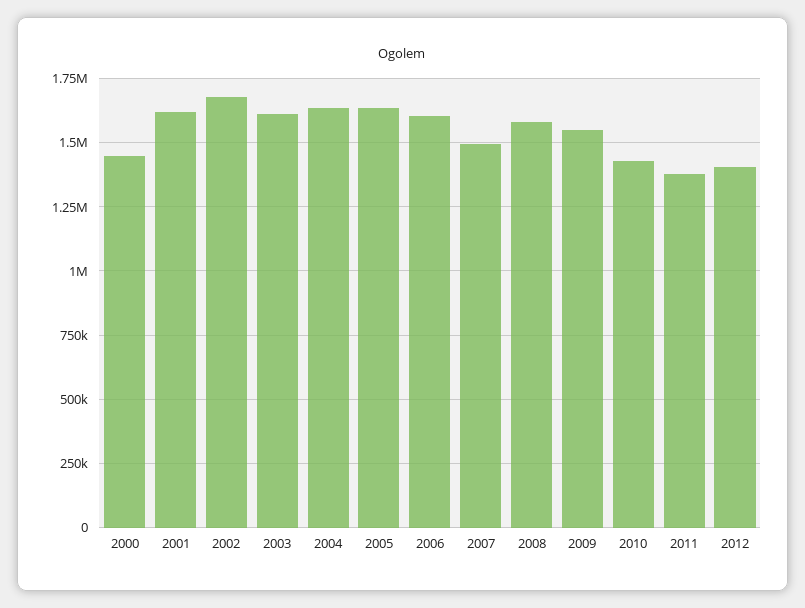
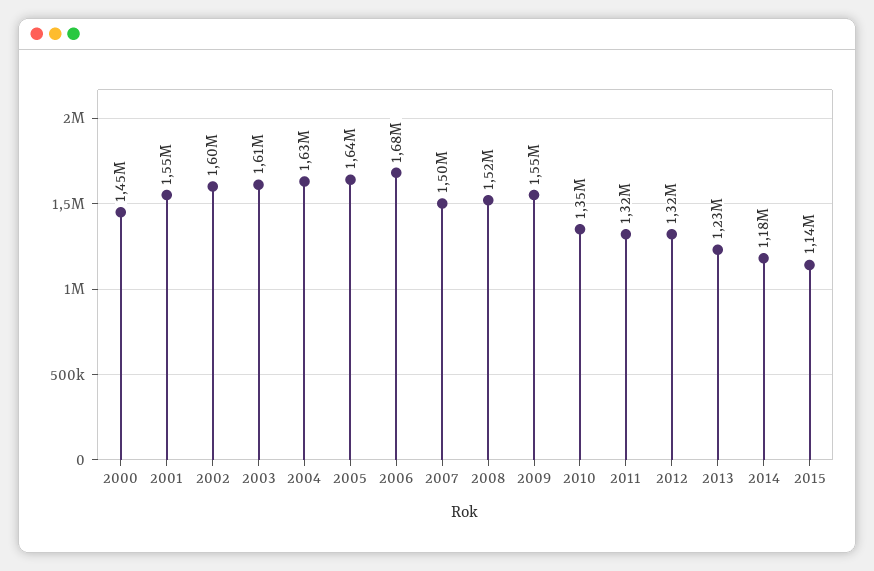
2001: 1625000 -> 1550000
2002: 1675000 -> 1600000
2006: 1600000 -> 1680000
2008: 1575000 -> 1520000
2010: 1425000 -> 1350000
2011: 1375000 -> 1320000
2012: 1400000 -> 1320000
2013: none -> 1230000
2014: none -> 1180000
2015: none -> 1140000

